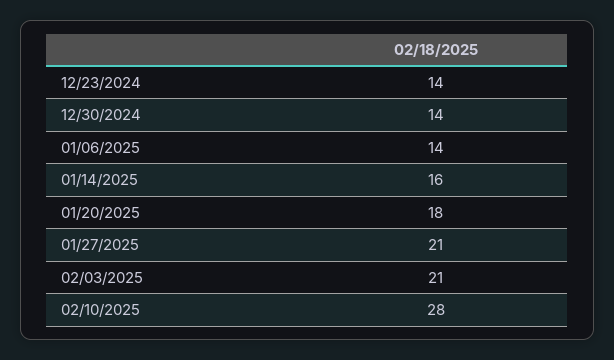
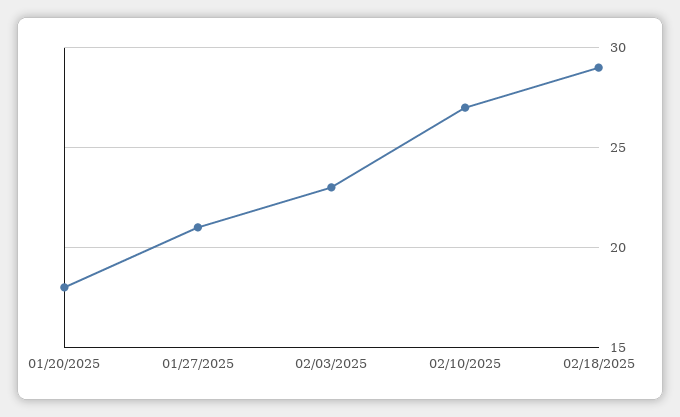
12/23/2024: 14 -> none
12/30/2024: 14 -> none
01/06/2025: 14 -> none
01/14/2025: 16 -> none
02/03/2025: 21 -> 23
02/10/2025: 28 -> 27
02/18/2025: none -> 29

